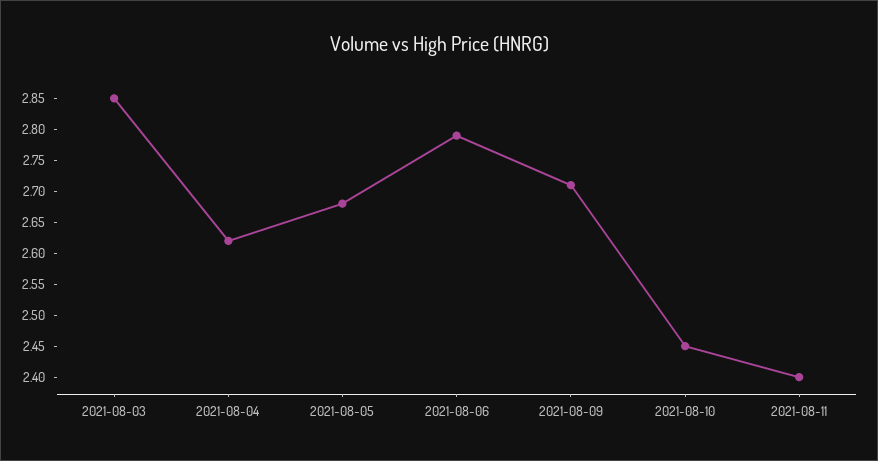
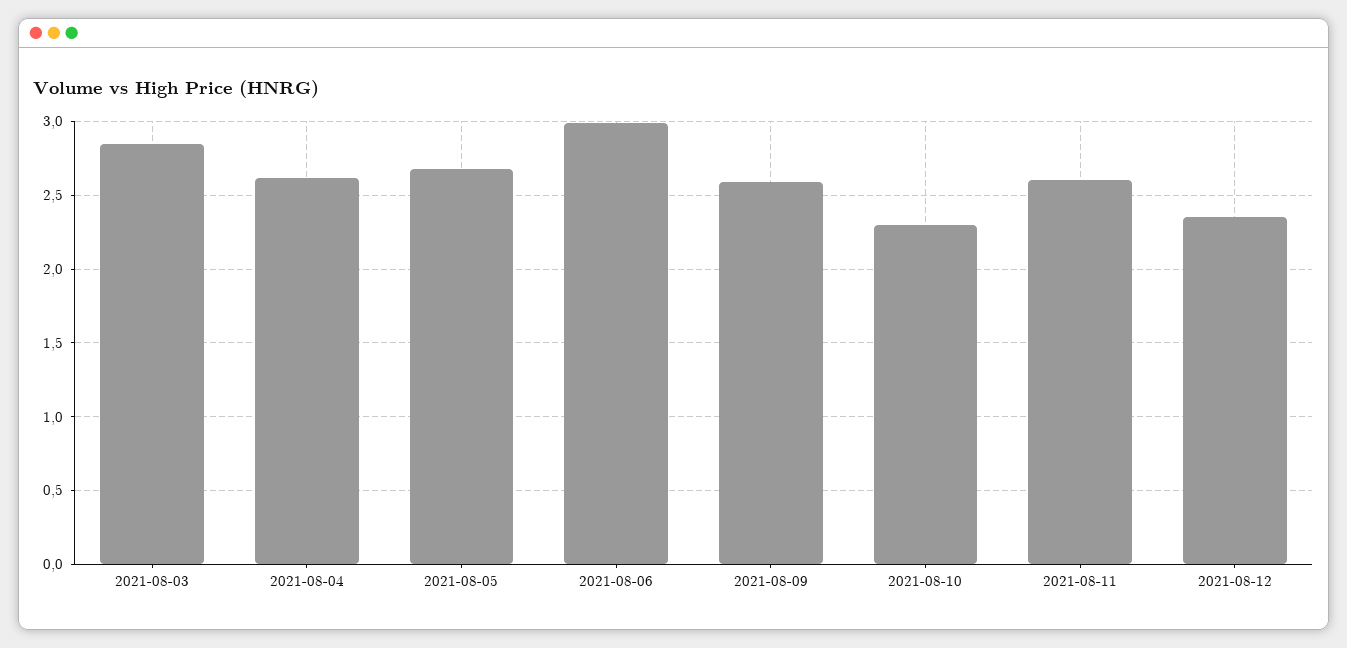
2021-08-06: 2.8 -> 3
2021-08-09: 2.7 -> 2.6
2021-08-10: 2.45 -> 2.3
2021-08-11: 2.4 -> 2.6
2021-08-12: none -> 2.35

